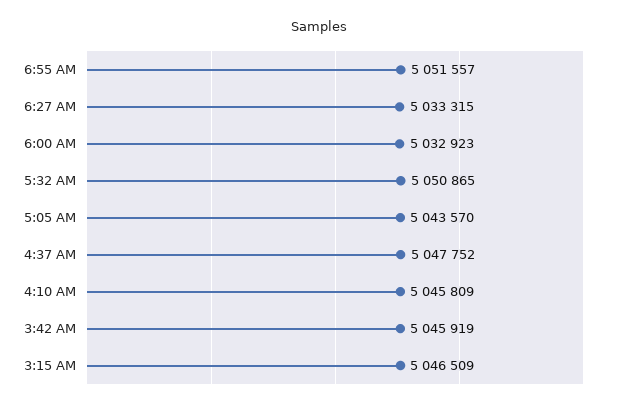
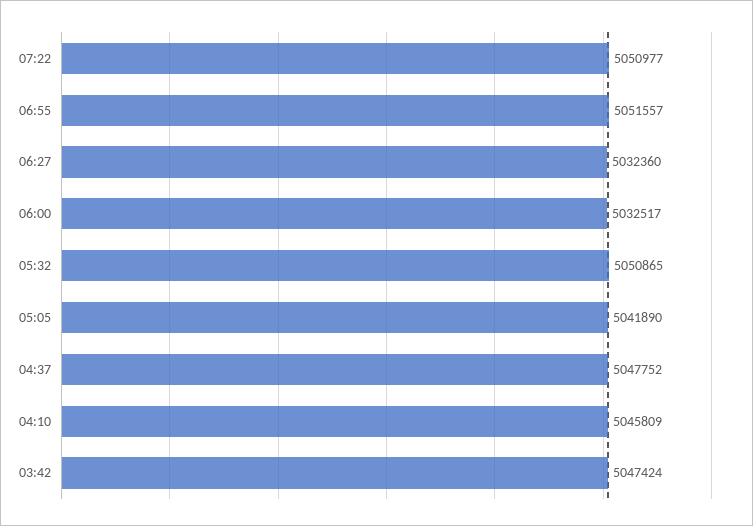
6:27 AM: 5033315 -> 5032360
6:00 AM: 5032923 -> 5032517
5:05 AM: 5043570 -> 5041890
3:42 AM: 5045919 -> 5047424
3:15 AM: 5046509 -> none
07:22: none -> 5050977

